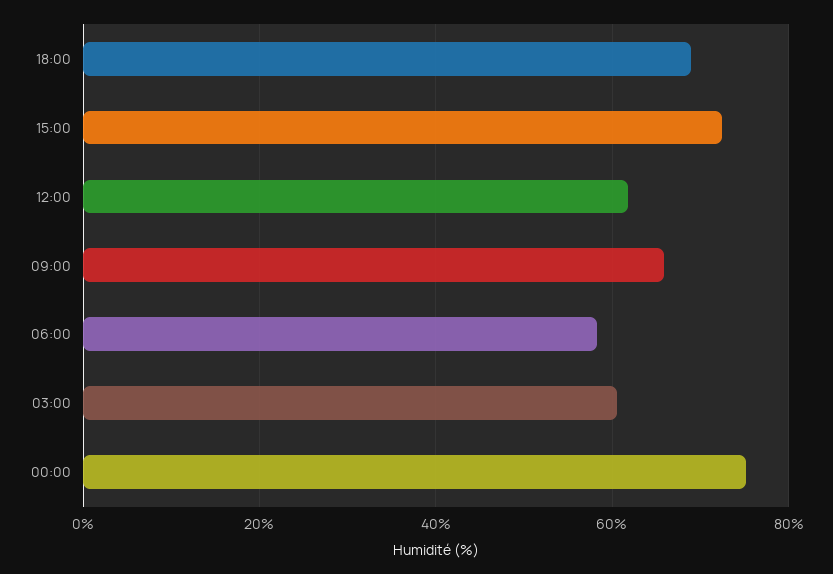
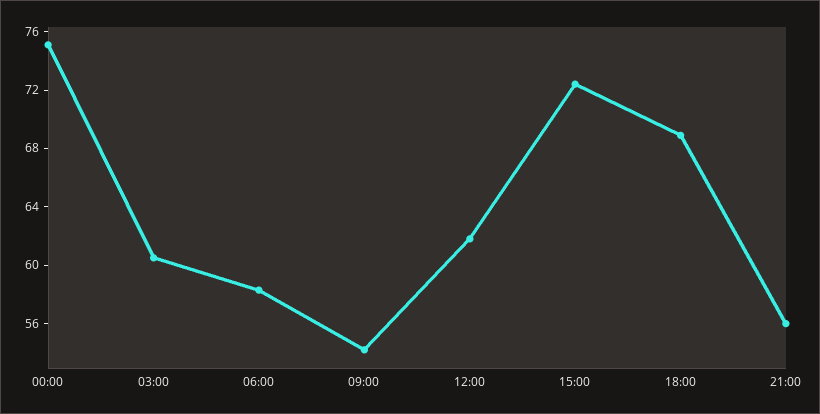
09:00: 66 -> 54
21:00: none -> 56

